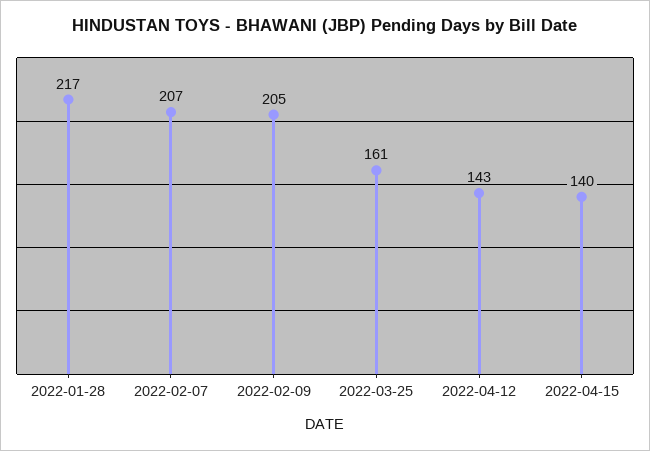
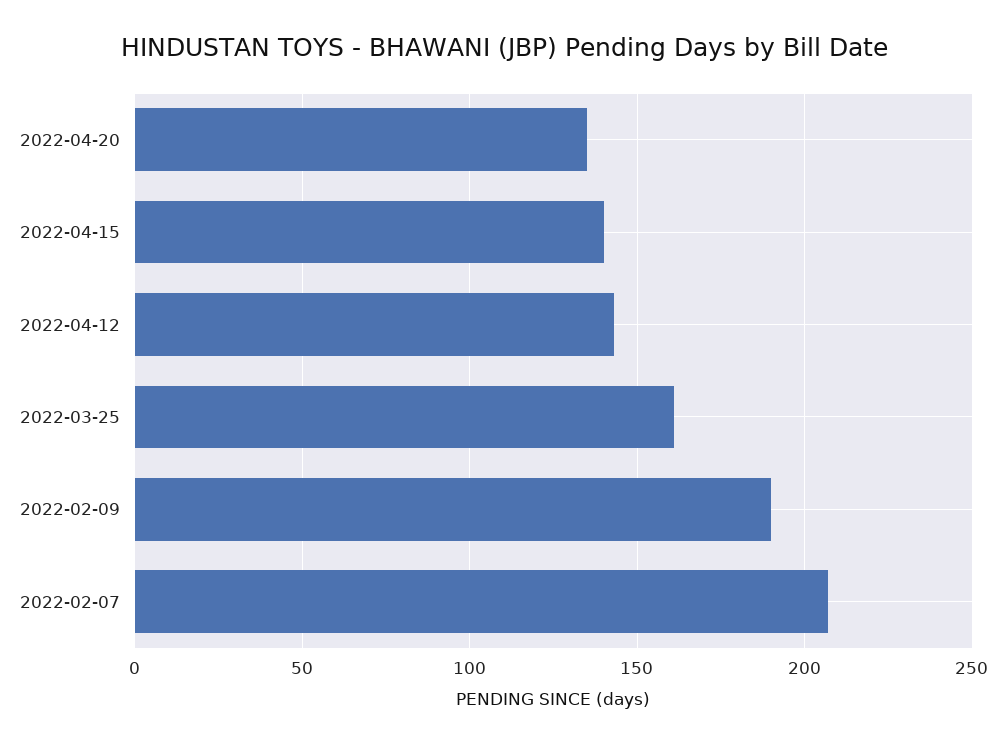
2022-01-28: 217 -> none
2022-02-09: 205 -> 190
2022-04-20: none -> 135

